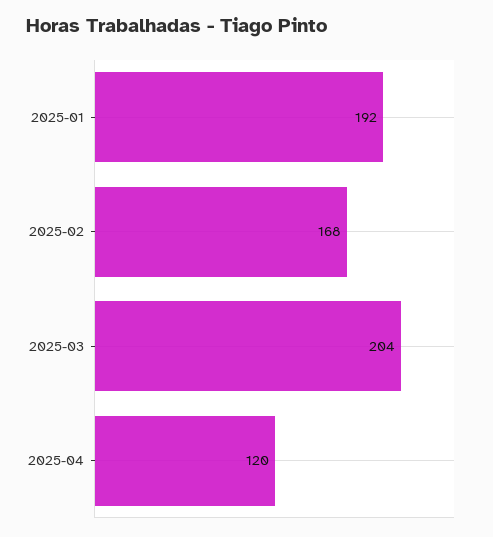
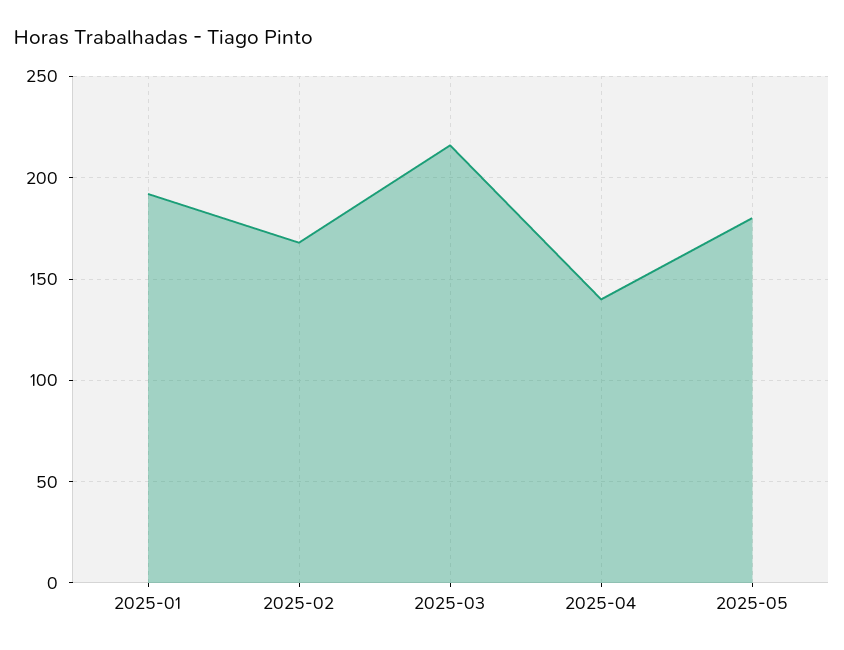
2025-03: 204 -> 215
2025-04: 120 -> 140
2025-05: none -> 180

